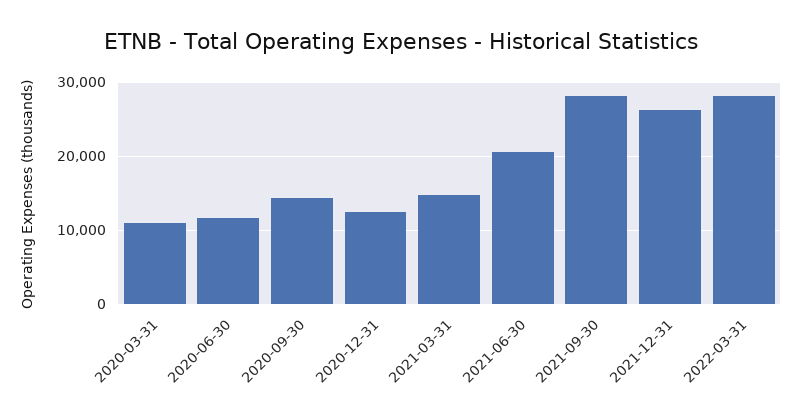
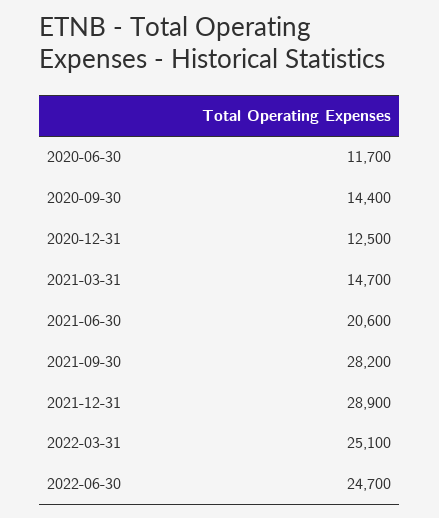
2020-03-31: 11000 -> none
2021-12-31: 26000 -> 28900
2022-03-31: 28000 -> 25100
2022-06-30: none -> 24700

